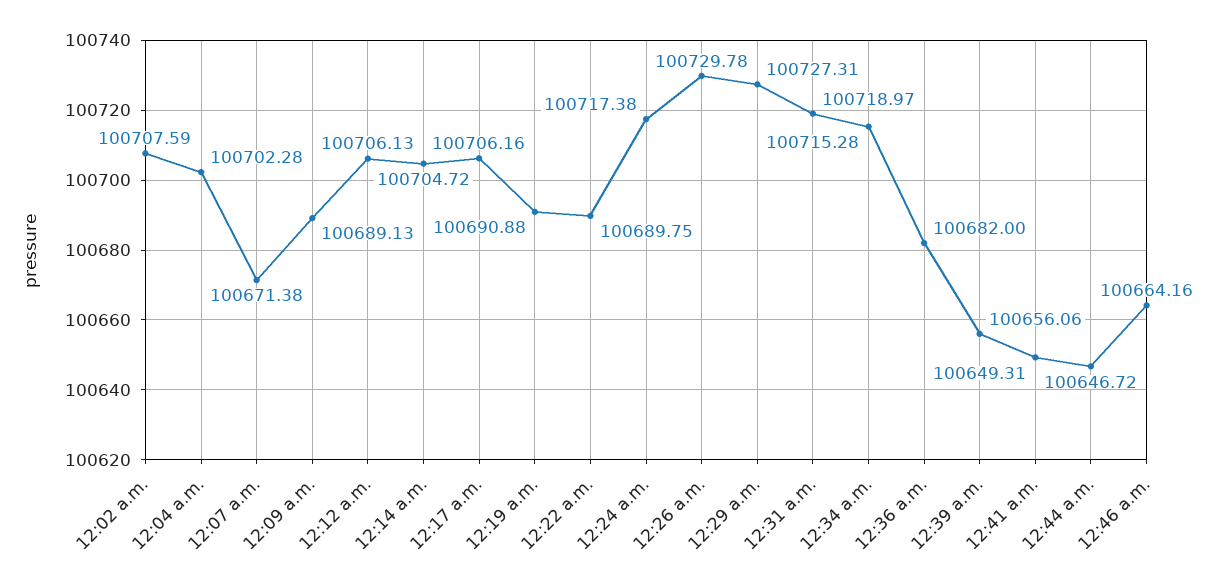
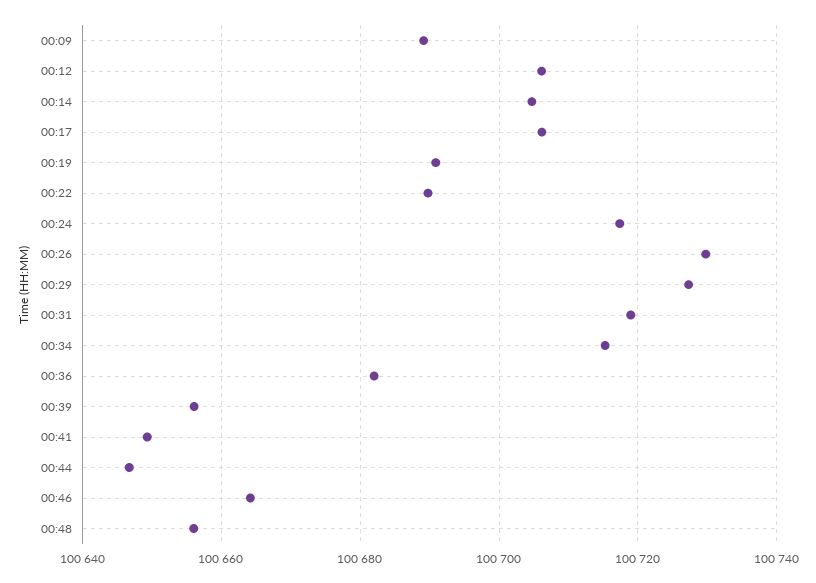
12:02 a.m.: 100707.59 -> none
12:04 a.m.: 100702.28 -> none
12:07 a.m.: 100671.38 -> none
00:48: none -> 100656

